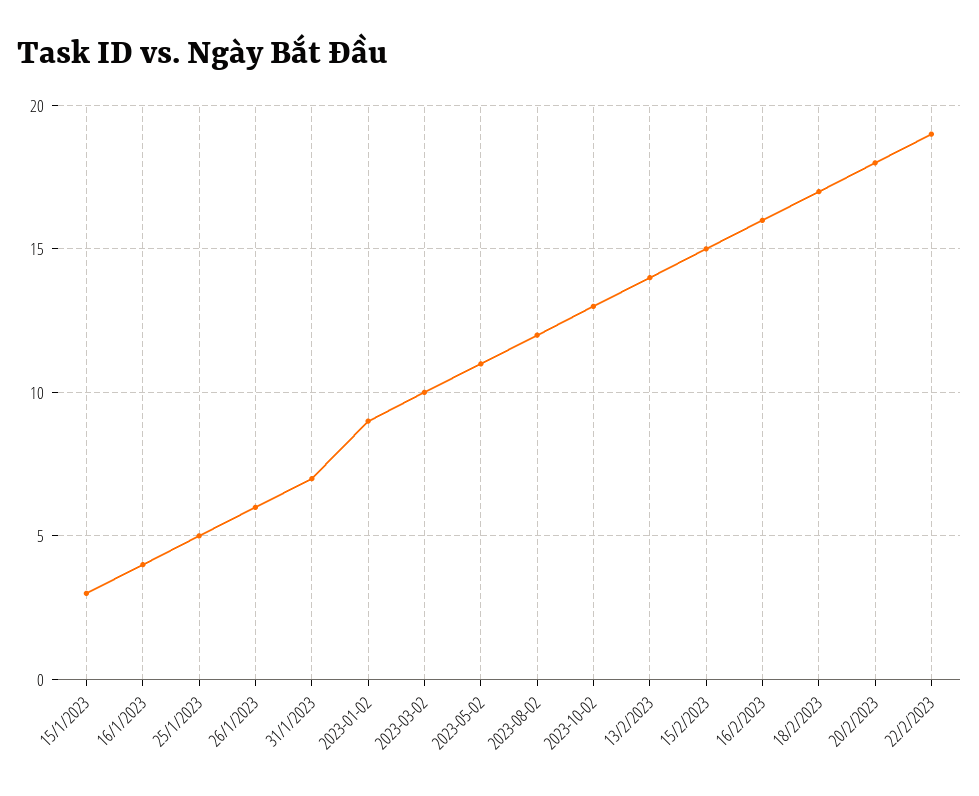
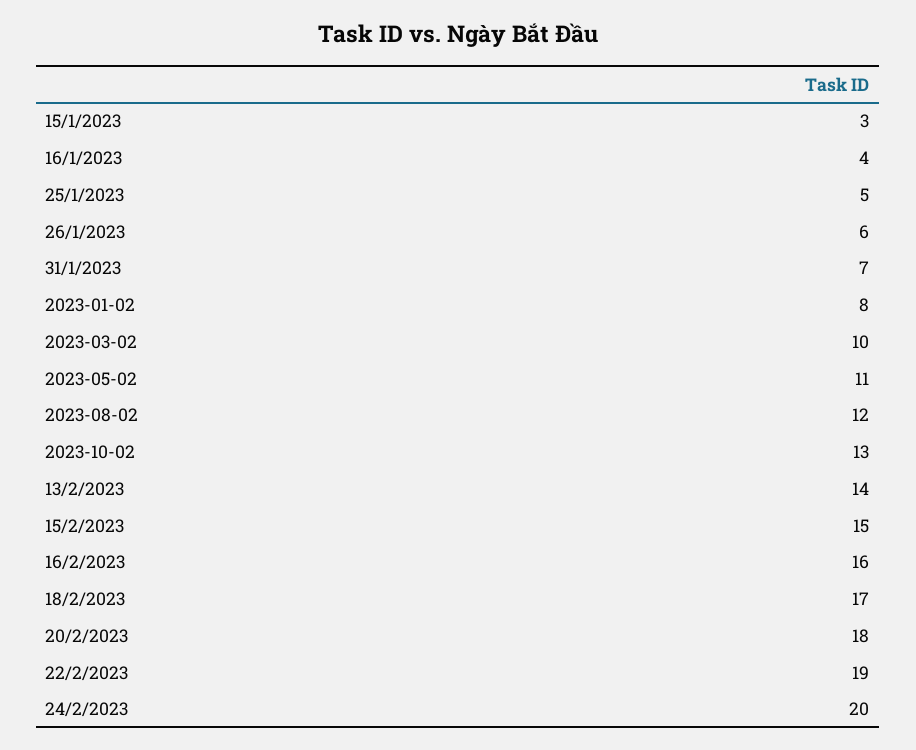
2023-01-02: 9 -> 8
24/2/2023: none -> 20

